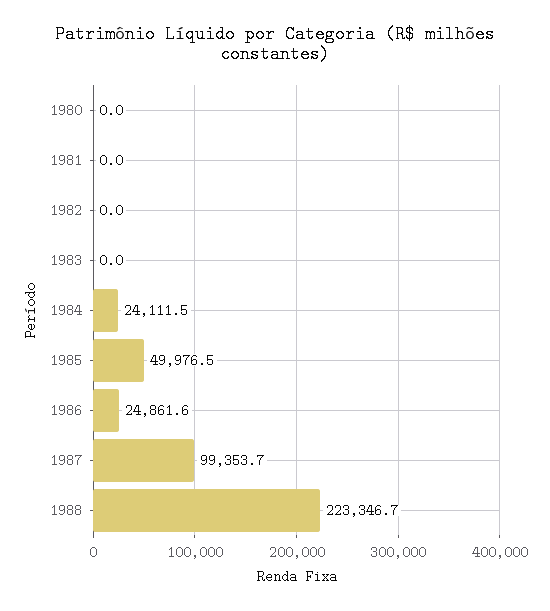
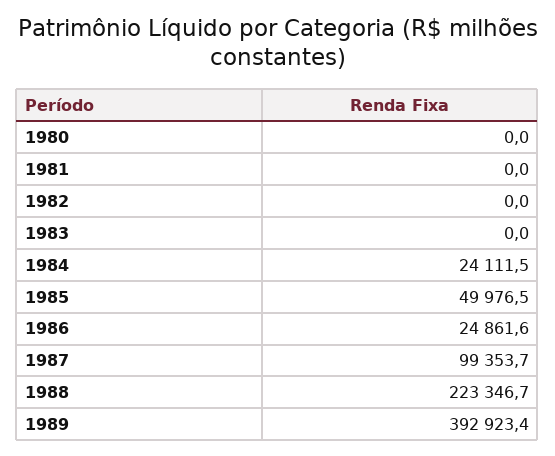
1989: none -> 392923.4

